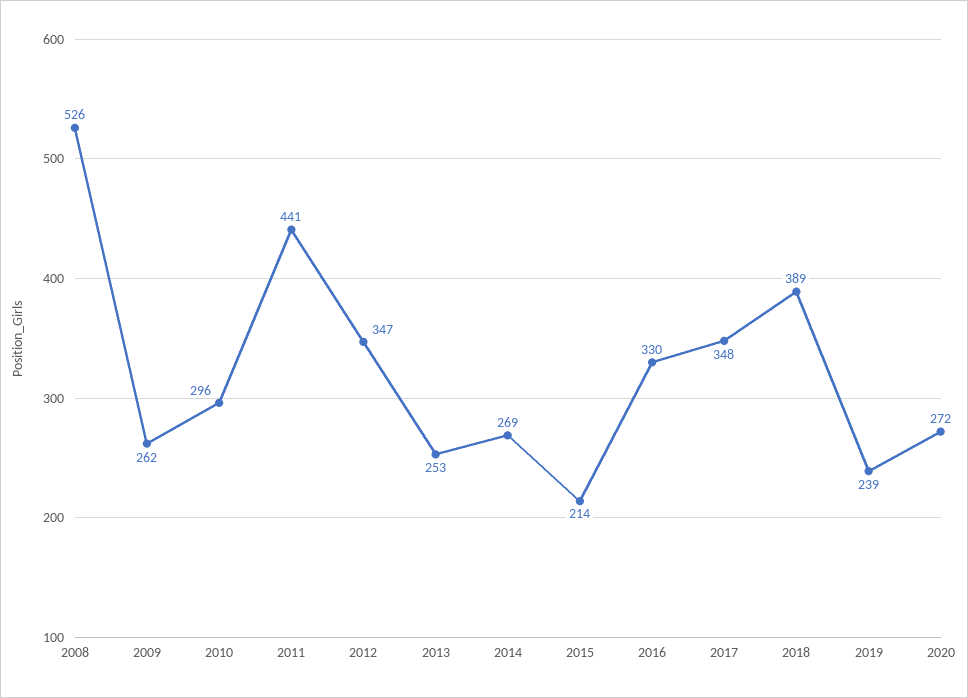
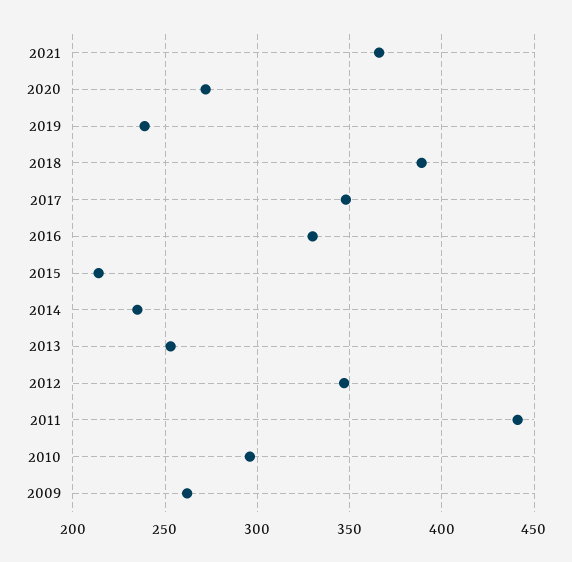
2008: 526 -> none
2014: 269 -> 235
2021: none -> 365

